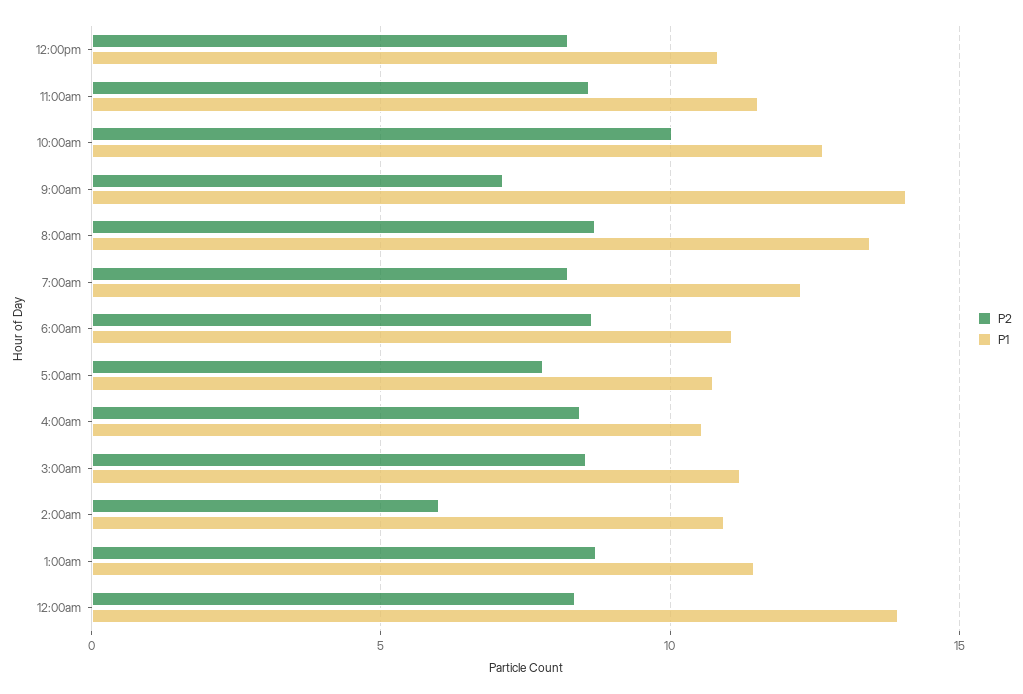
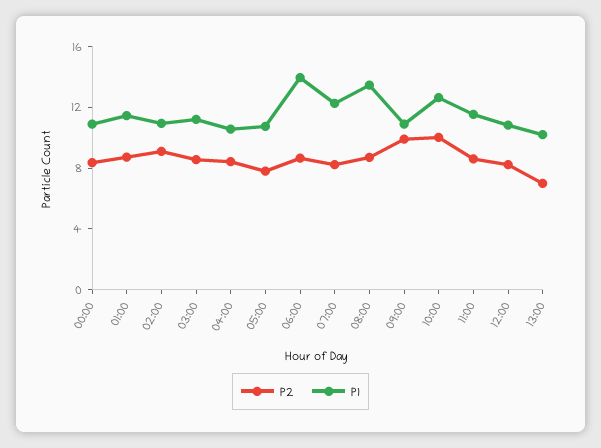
P2, 9:00am: 7 -> 10
P1, 9:00am: 14 -> 11
P1, 6:00am: 11 -> 14
P2, 2:00am: 6 -> 9
P1, 12:00am: 14 -> 11
P2, 13:00: none -> 7
P1, 13:00: none -> 10

